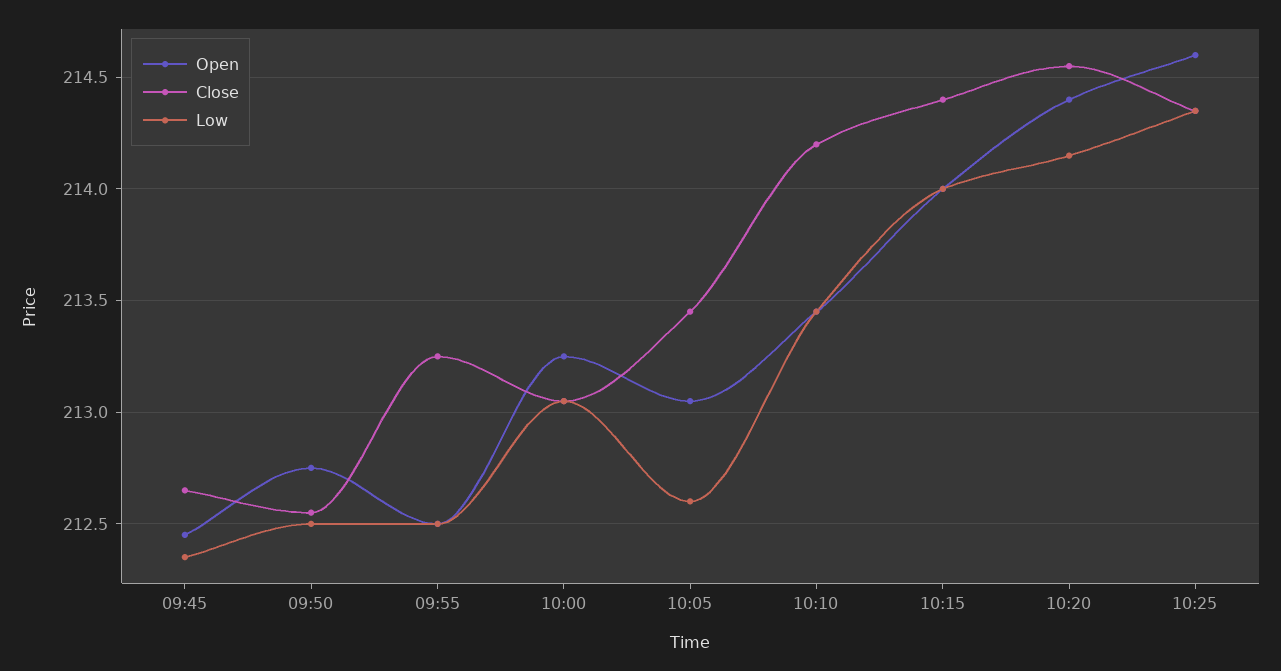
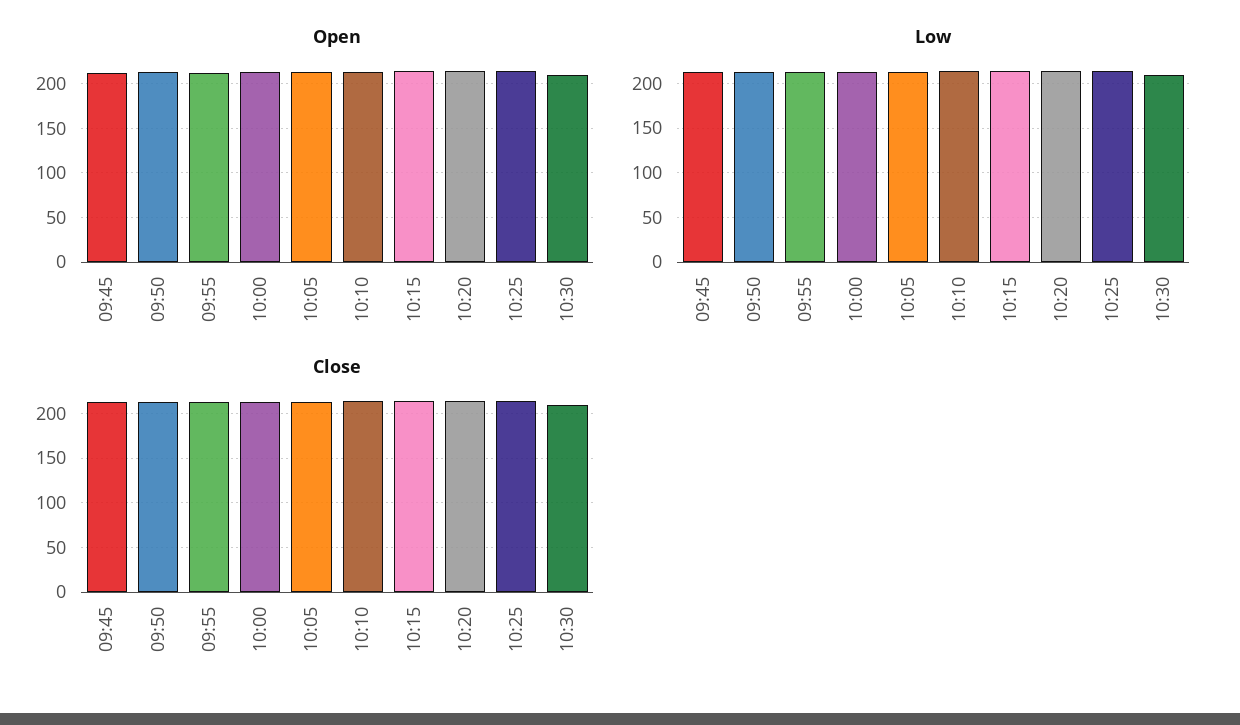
Open, 10:30: none -> 210
Low, 10:30: none -> 210
Close, 10:30: none -> 210

